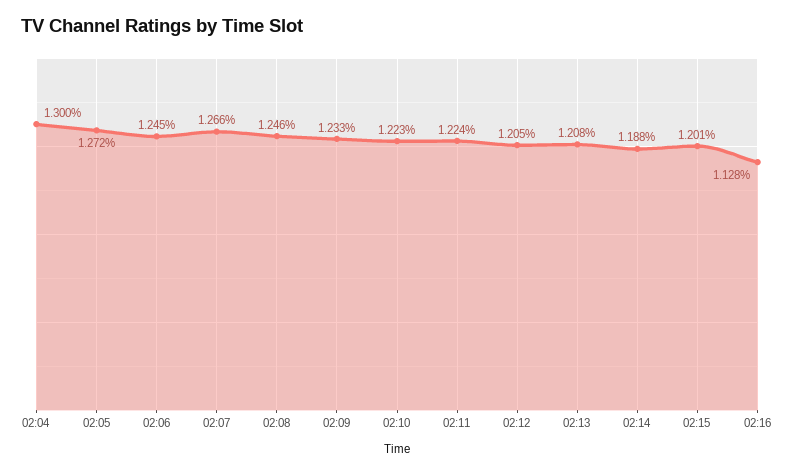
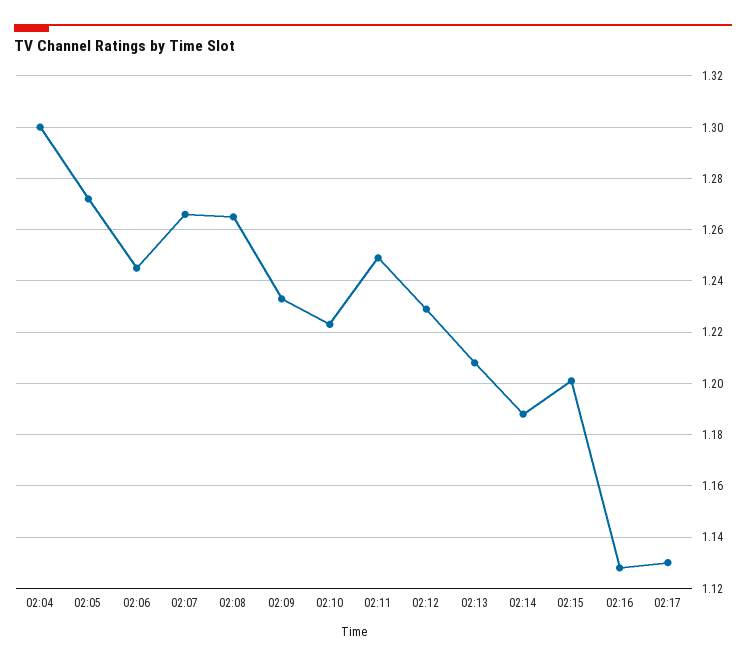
02:08: 1.246 -> 1.265
02:11: 1.224 -> 1.25
02:12: 1.205 -> 1.23
02:17: none -> 1.13

